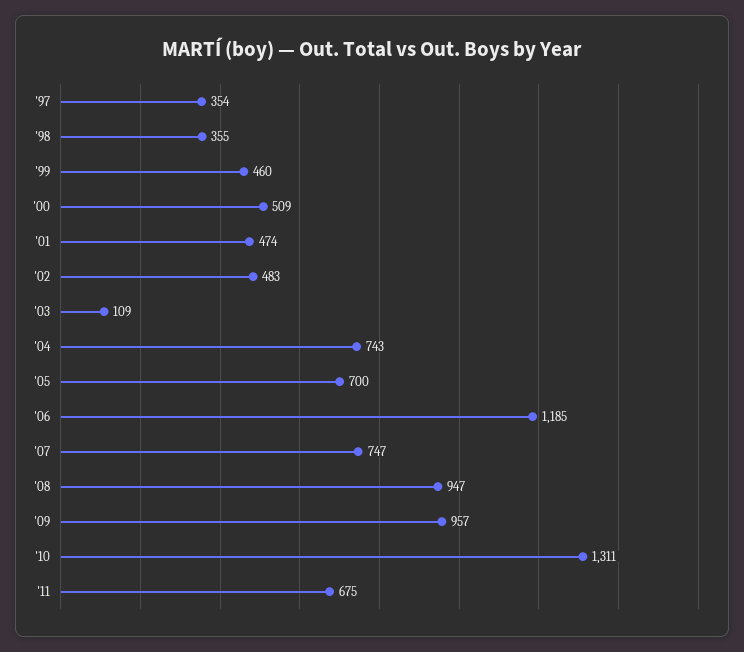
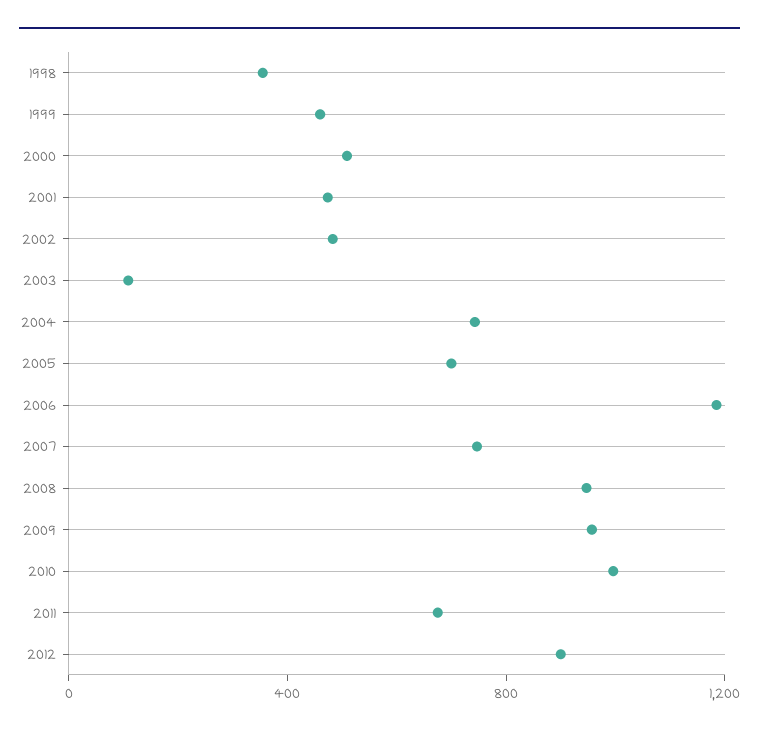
'97: 354 -> none
'10: 1311 -> 1000
2012: none -> 900

